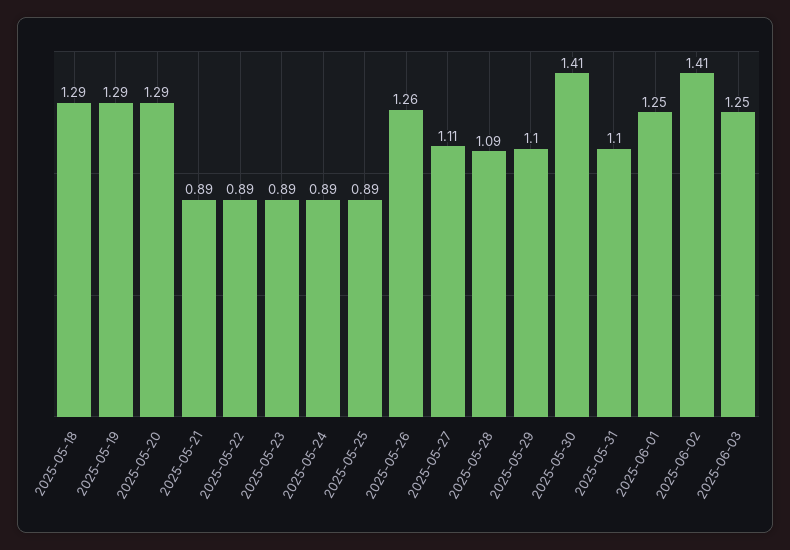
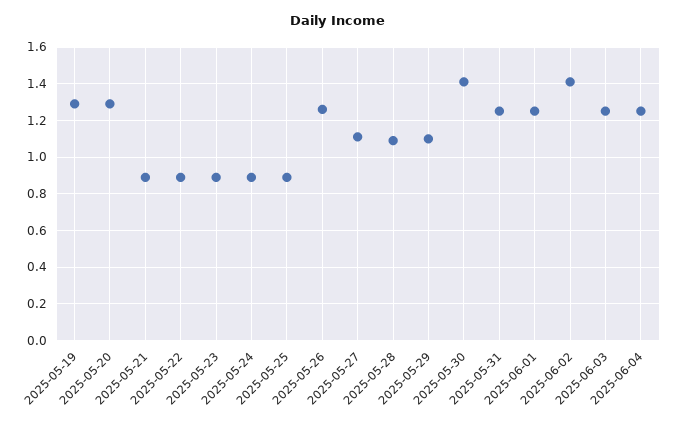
2025-05-18: 1.29 -> none
2025-05-31: 1.1 -> 1.25
2025-06-04: none -> 1.25

